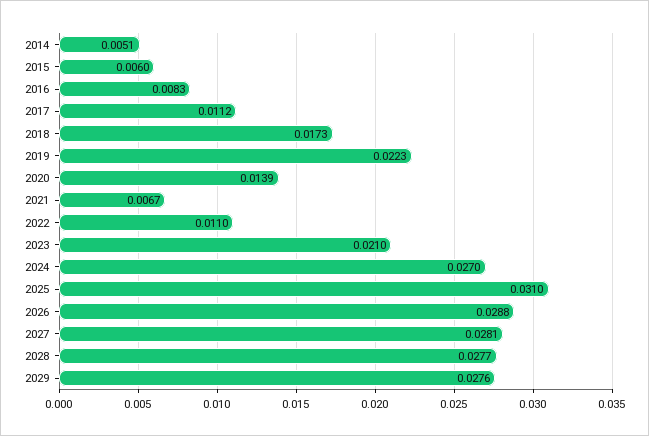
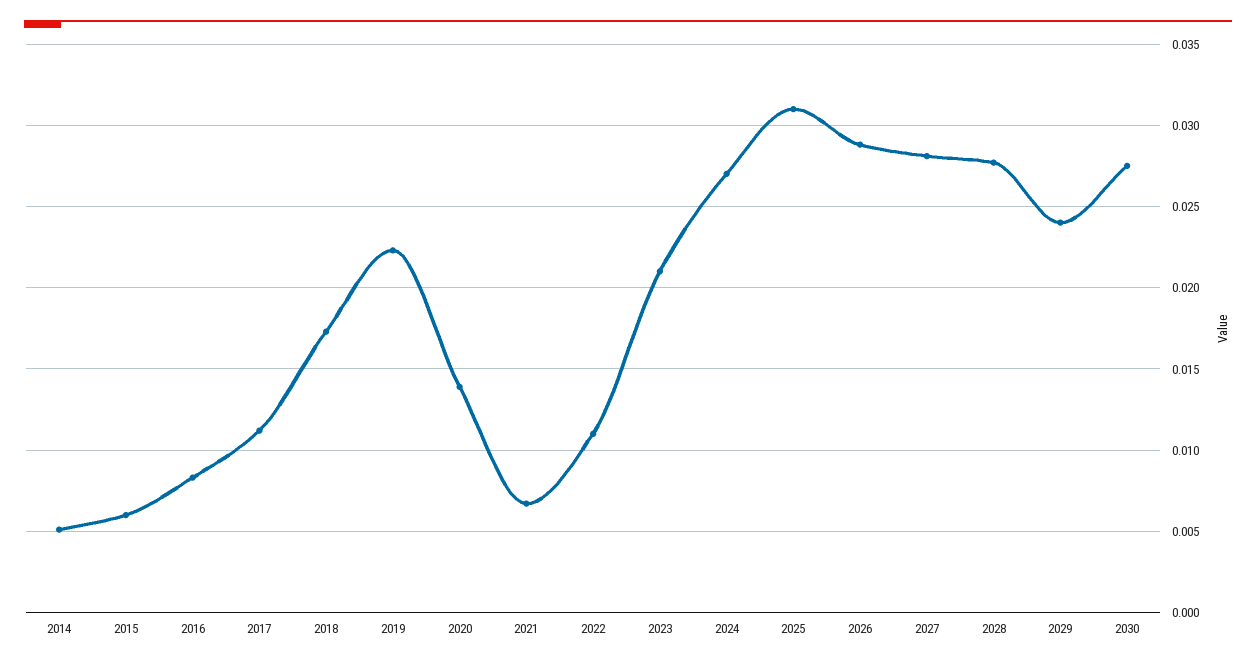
2029: 0.0276 -> 0.024
2030: none -> 0.0275

